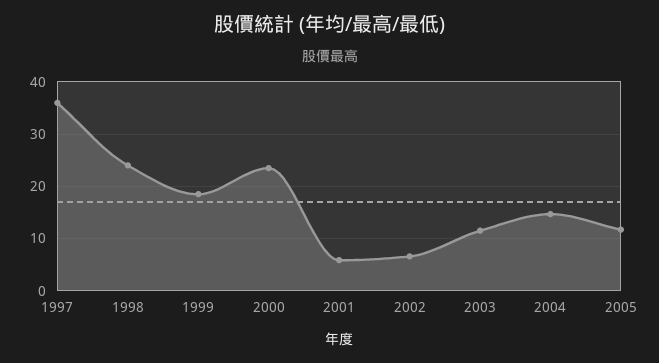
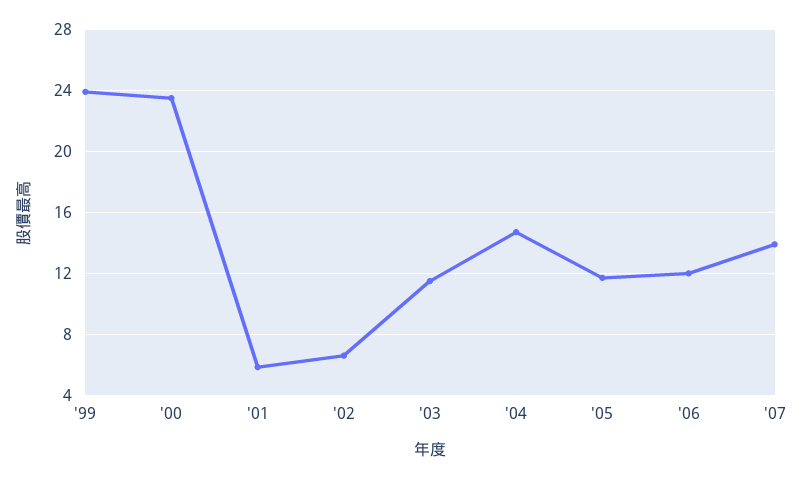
1997: 36 -> none
1998: 24 -> none
1999: 18 -> 24
'06: none -> 12
'07: none -> 14

